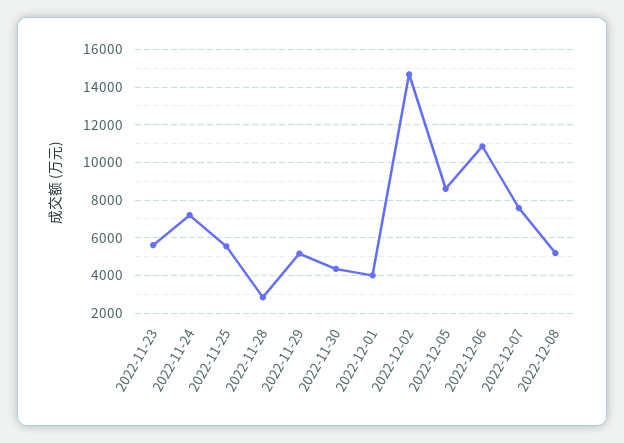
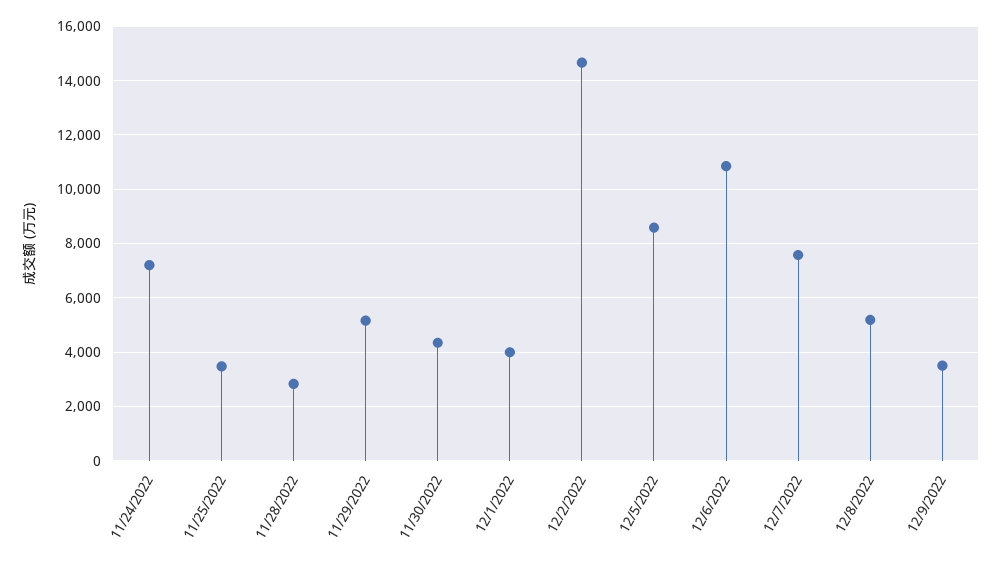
2022-11-23: 5500 -> none
2022-11-25: 5500 -> 3500
12/9/2022: none -> 3500

